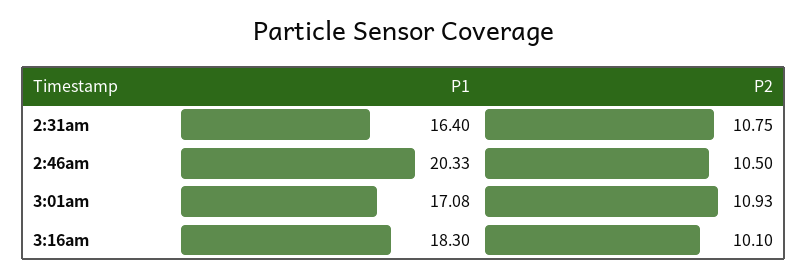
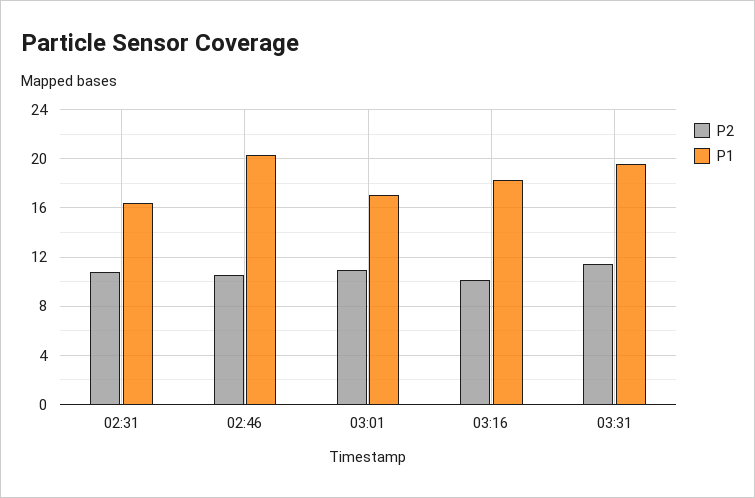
P2, 03:31: none -> 11.5
P1, 03:31: none -> 19.5

